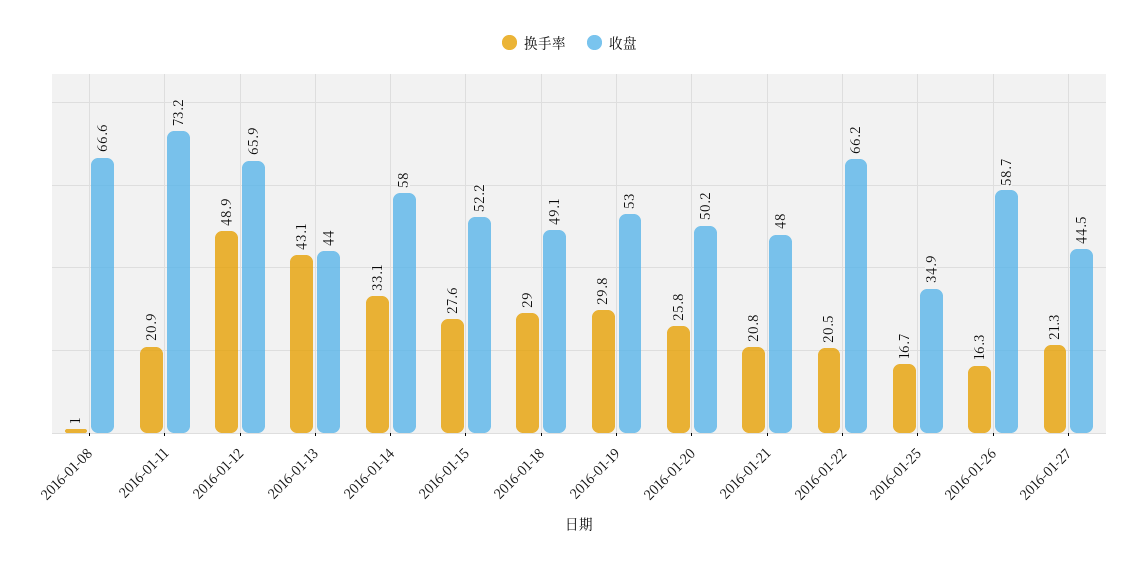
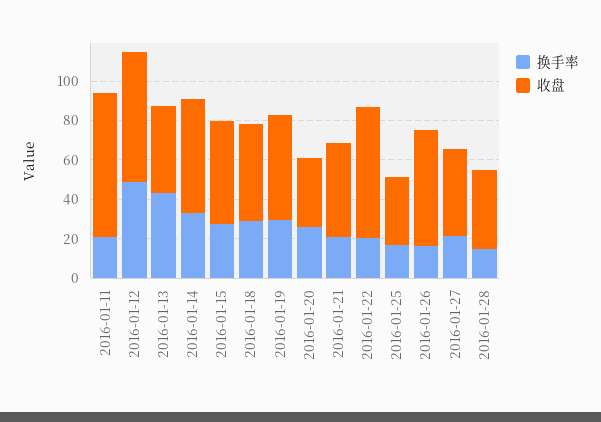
换手率, 2016-01-08: 1 -> none
收盘, 2016-01-08: 66.6 -> none
收盘, 2016-01-20: 50.2 -> 35
换手率, 2016-01-28: none -> 15
收盘, 2016-01-28: none -> 40

